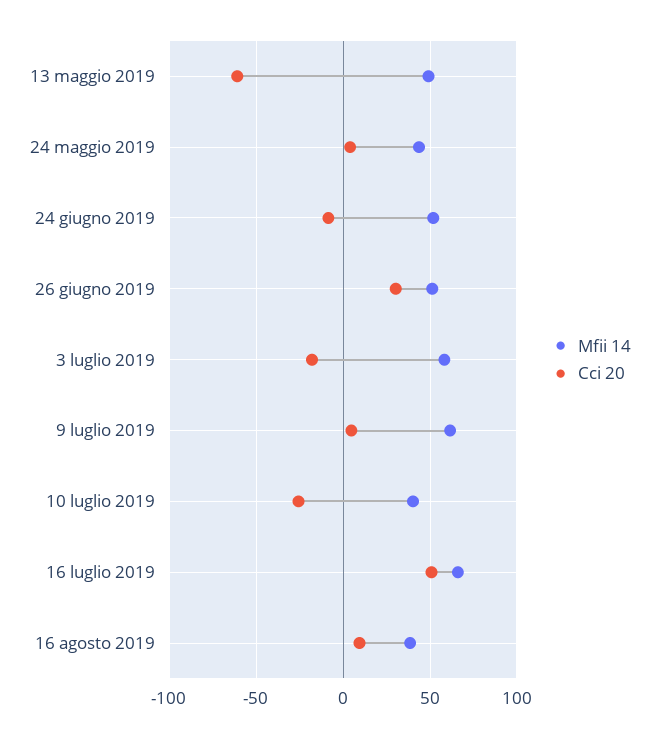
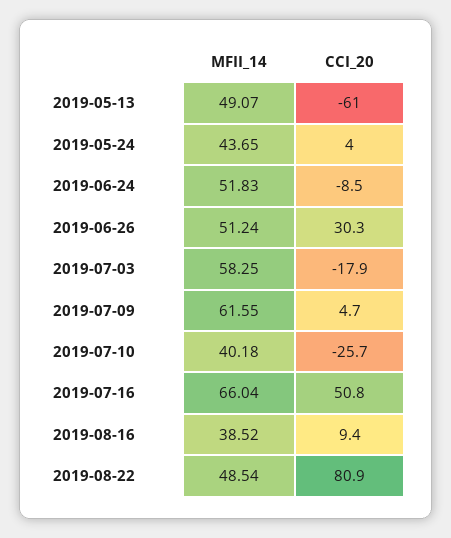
Mfii 14, 2019-08-22: none -> 48.54
Cci 20, 2019-08-22: none -> 80.9

